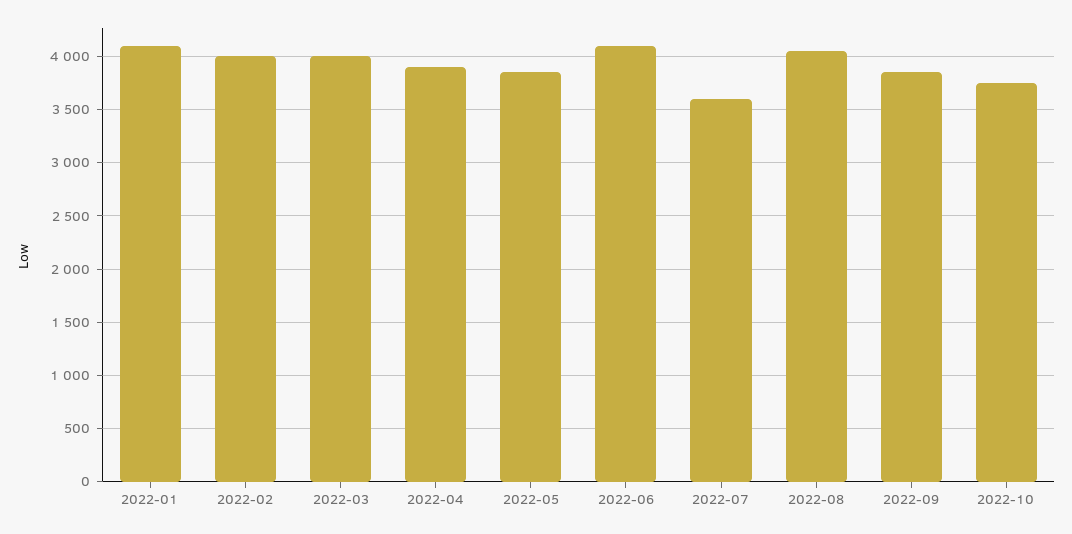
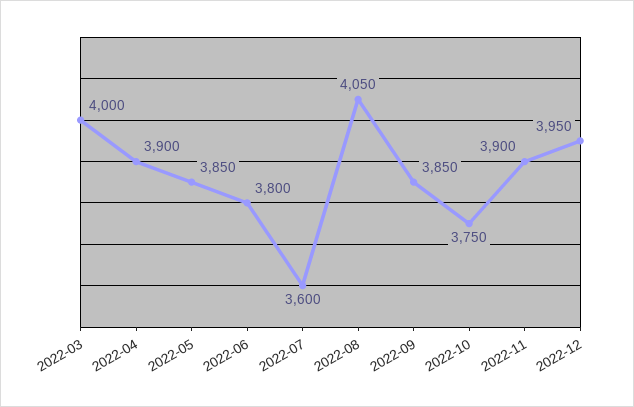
2022-01: 4100 -> none
2022-02: 4000 -> none
2022-06: 4100 -> 3800
2022-11: none -> 3900
2022-12: none -> 3950

